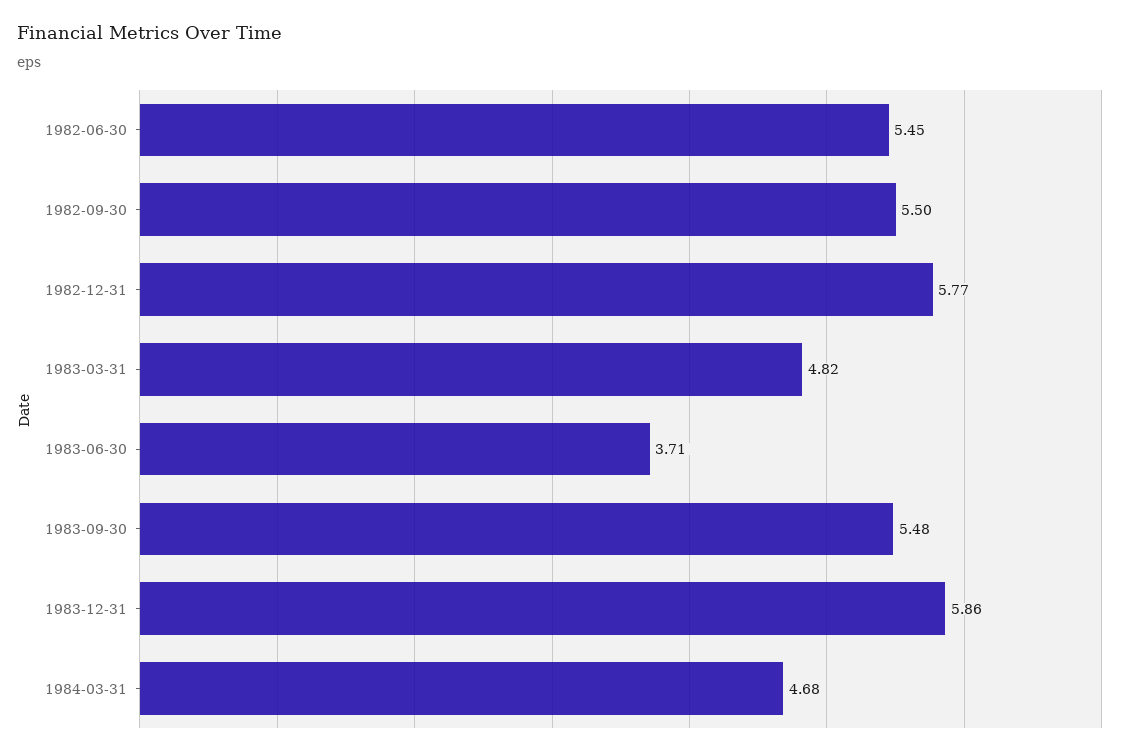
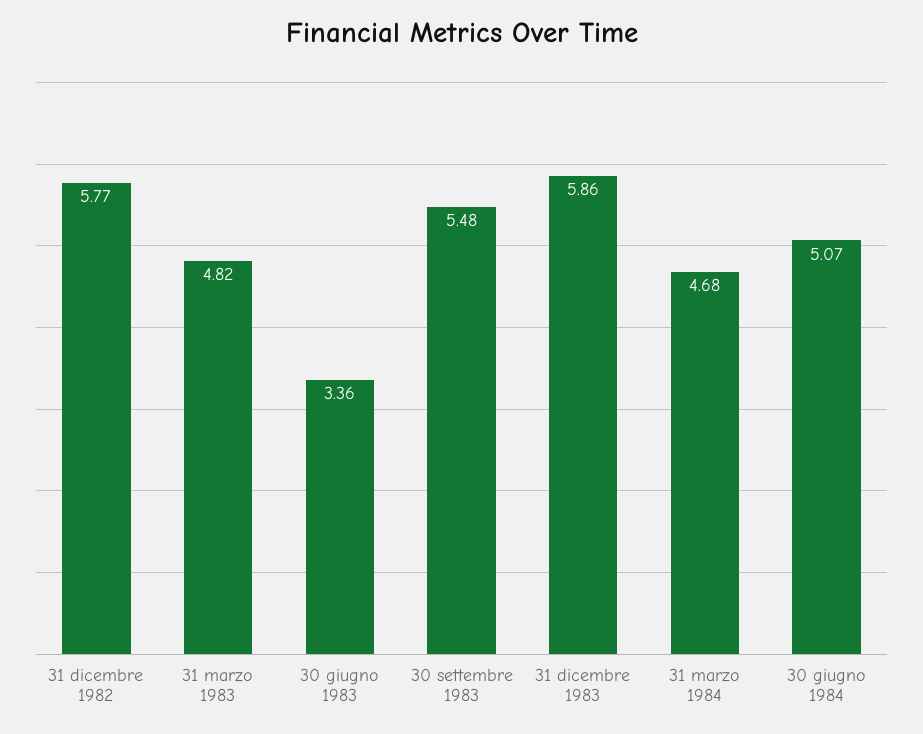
1982-06-30: 5.45 -> none
1982-09-30: 5.5 -> none
1983-06-30: 3.71 -> 3.36
30 giugno 1984: none -> 5.07

